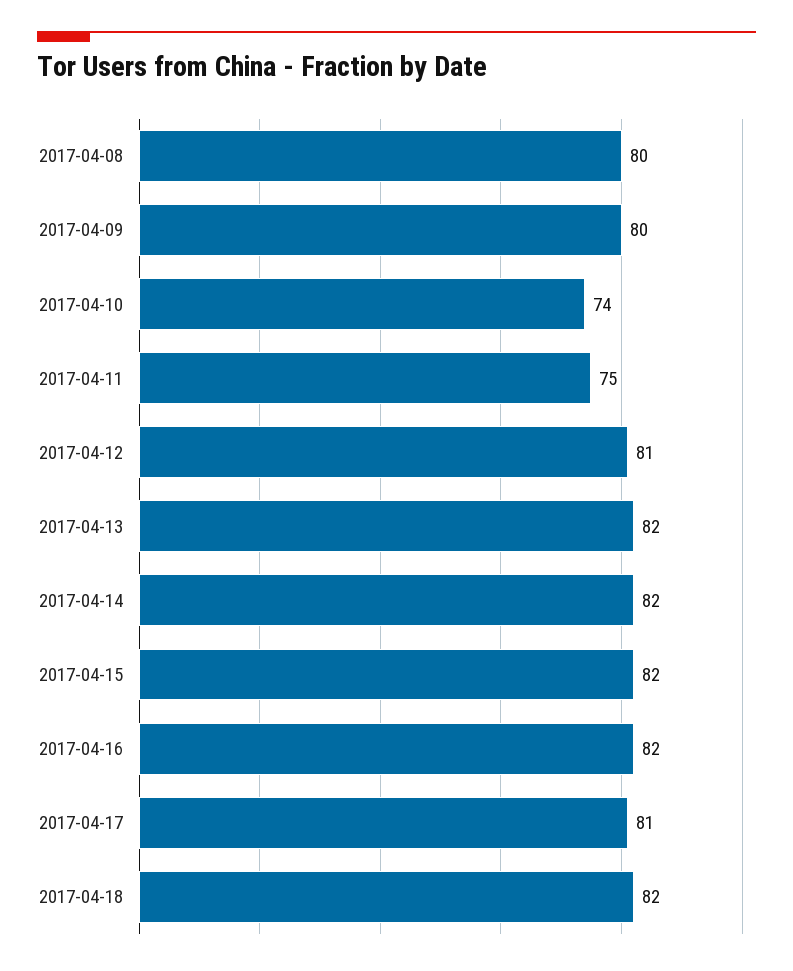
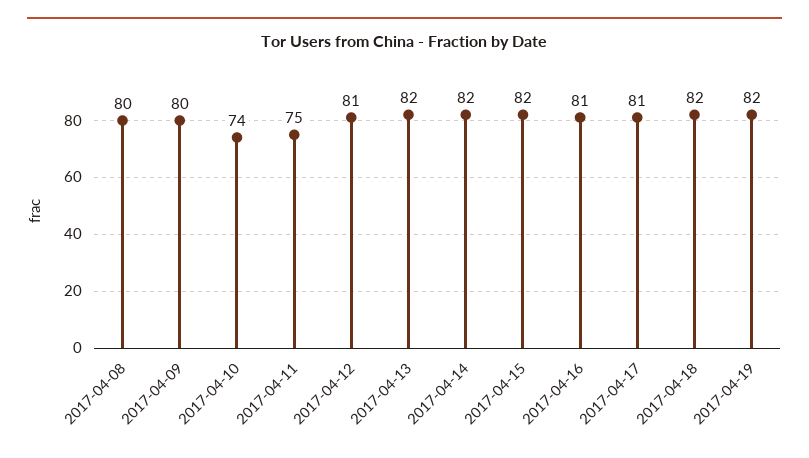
2017-04-16: 82 -> 81
2017-04-19: none -> 82

